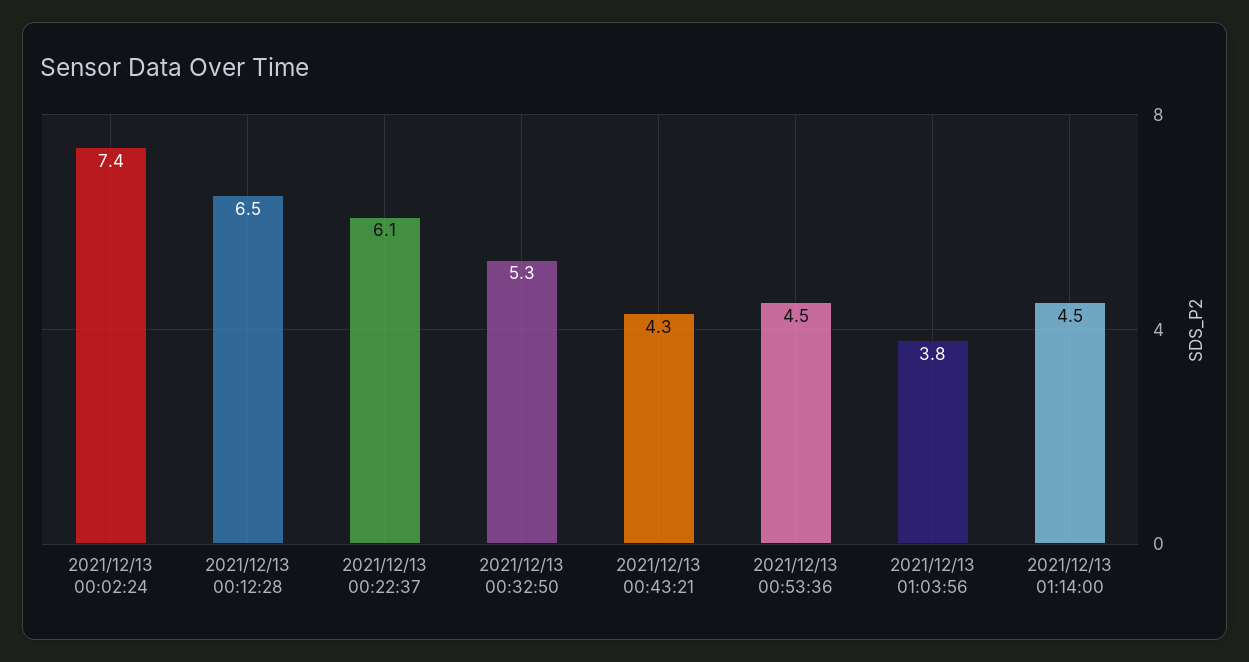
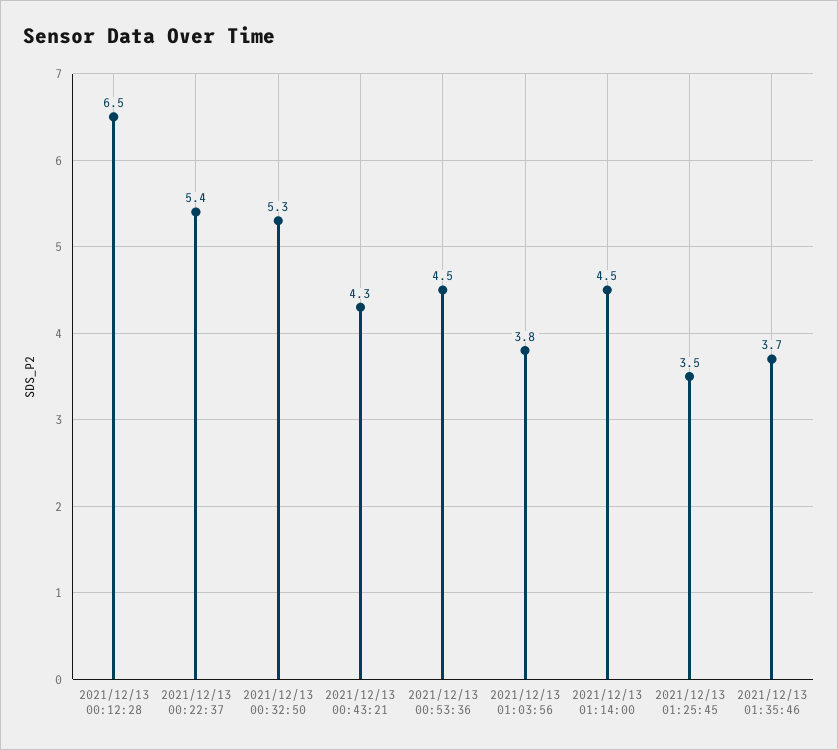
2021/12/13 00:02:24: 7.4 -> none
2021/12/13 00:22:37: 6.1 -> 5.4
2021/12/13 01:25:45: none -> 3.5
2021/12/13 01:35:46: none -> 3.7

